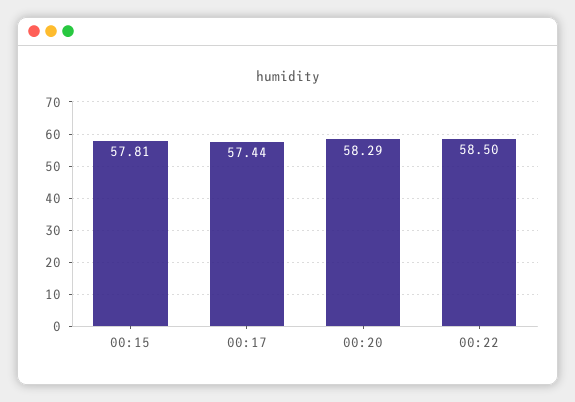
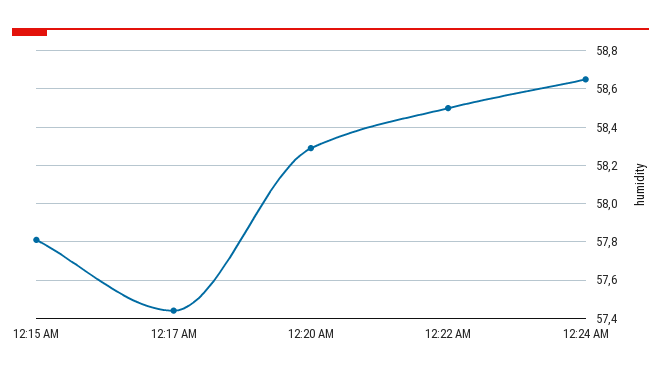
12:24 AM: none -> 58.65

